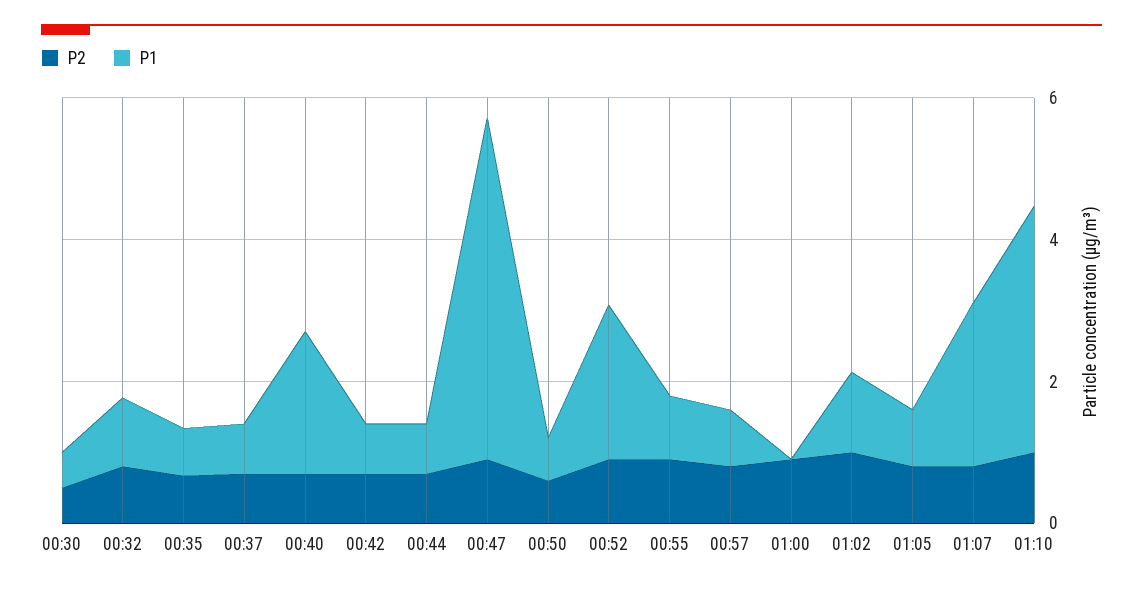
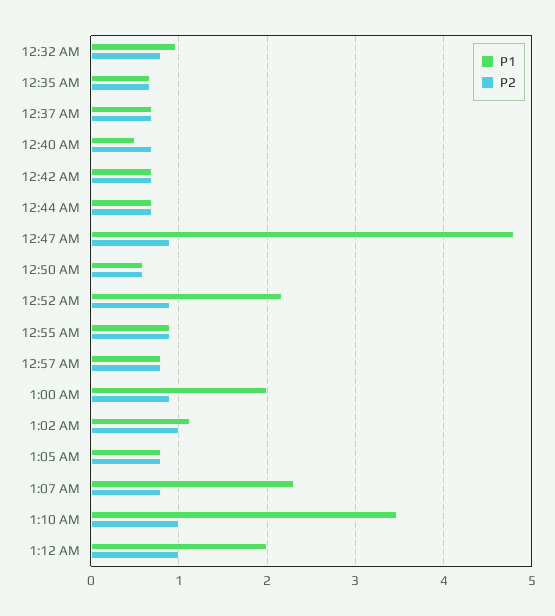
P2, 00:30: 0.5 -> none
P1, 00:30: 0.5 -> none
P1, 00:40: 2 -> 0.5
P1, 01:00: 0 -> 2
P1, 1:12 AM: none -> 2
P2, 1:12 AM: none -> 1

